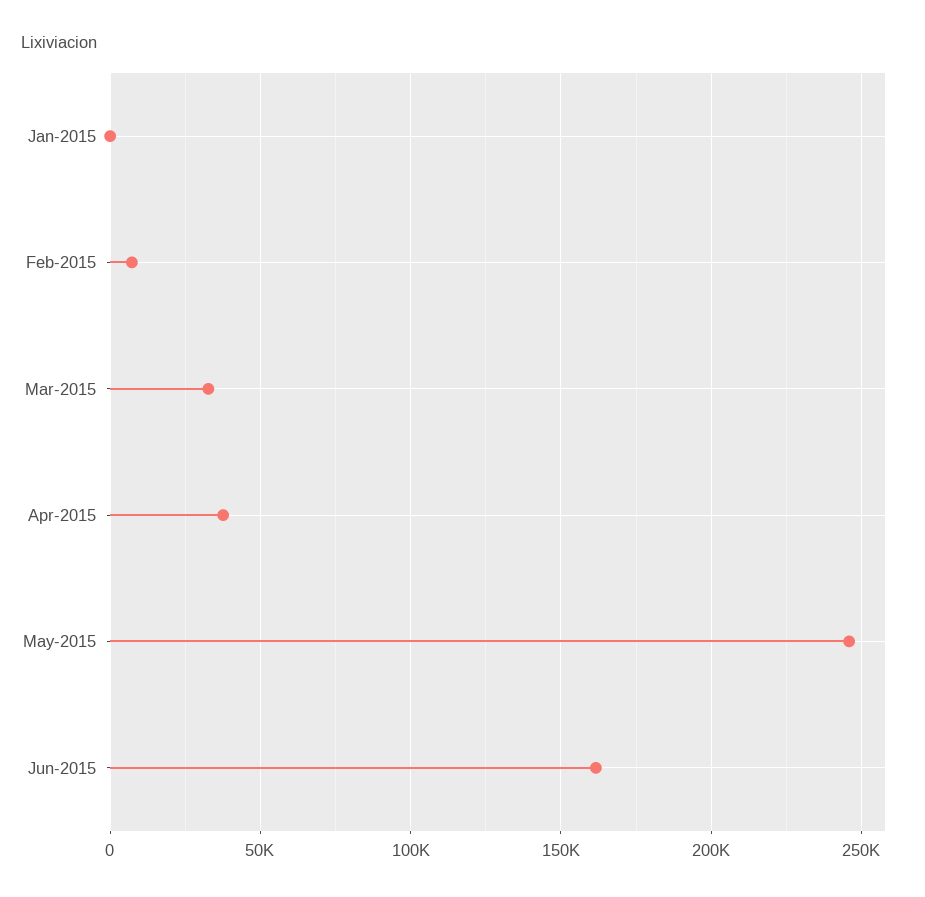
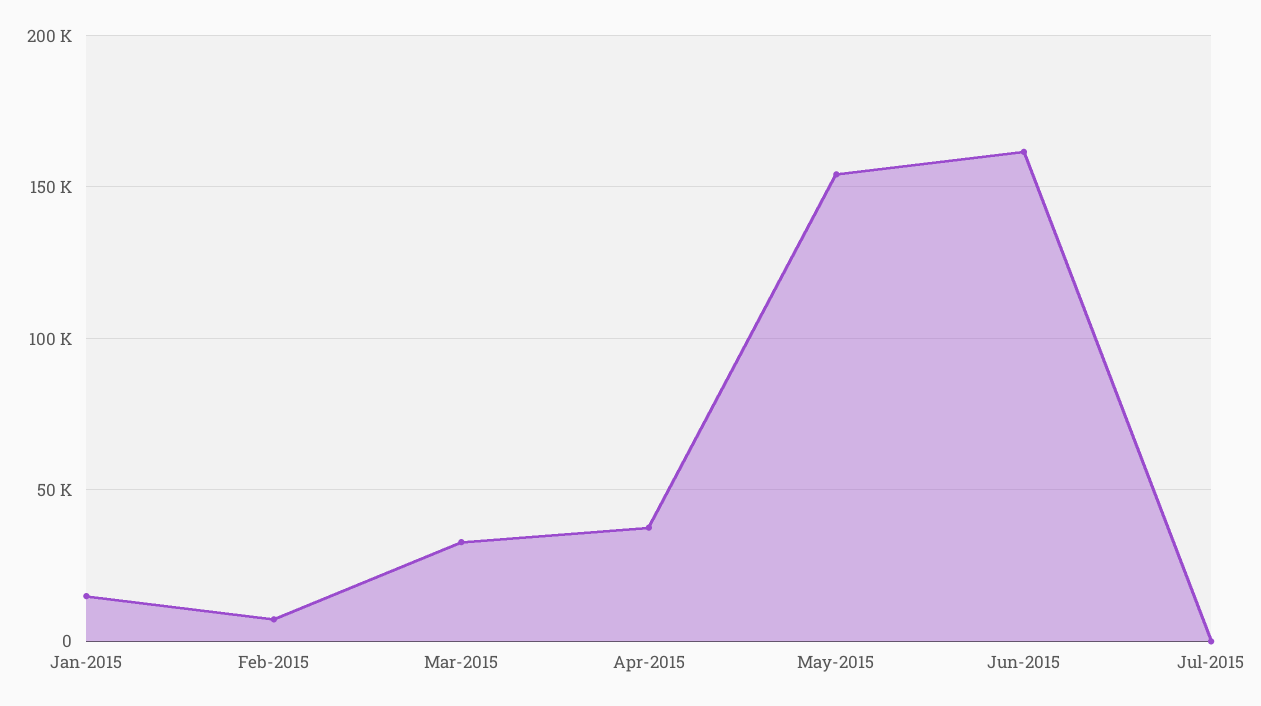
Jan-2015: 0 -> 15000
May-2015: 245000 -> 155000
Jul-2015: none -> 0

